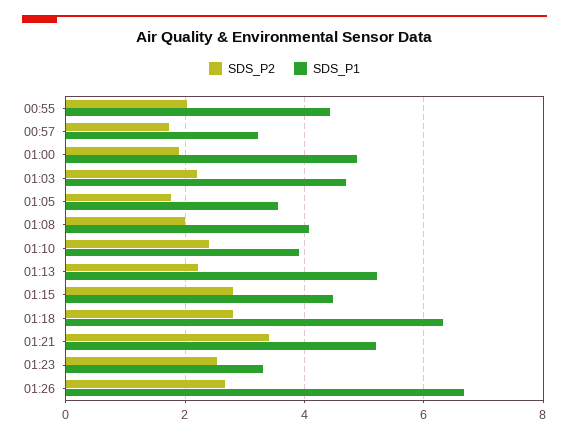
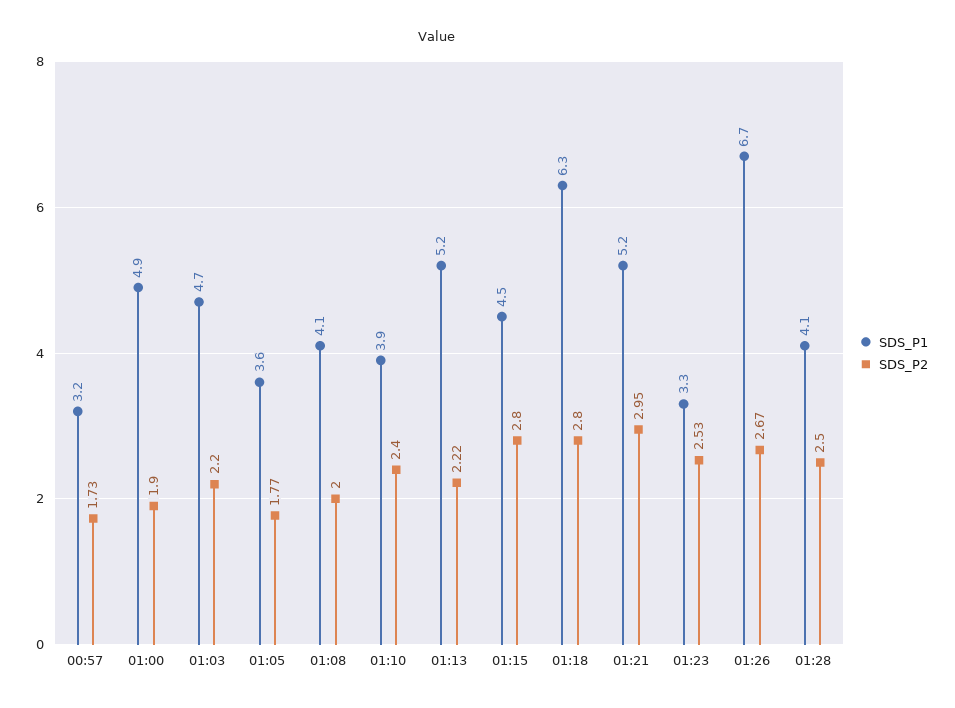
SDS_P2, 00:55: 2 -> none
SDS_P1, 00:55: 4.4 -> none
SDS_P2, 01:21: 3.4 -> 2.95
SDS_P1, 01:28: none -> 4.1
SDS_P2, 01:28: none -> 2.5

